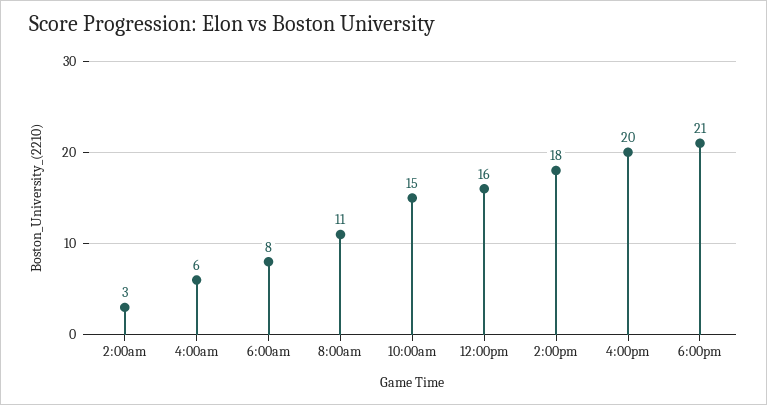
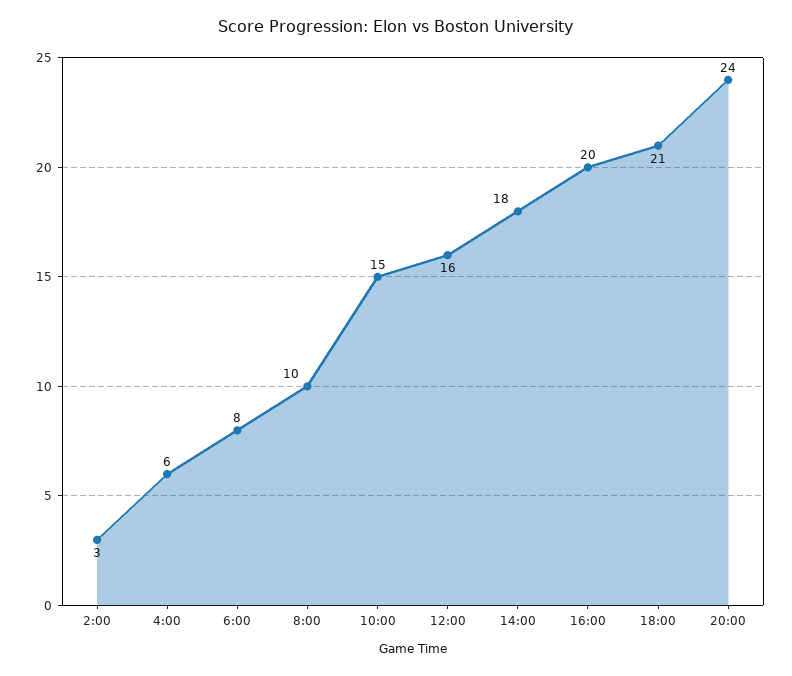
8:00am: 11 -> 10
20:00: none -> 24

